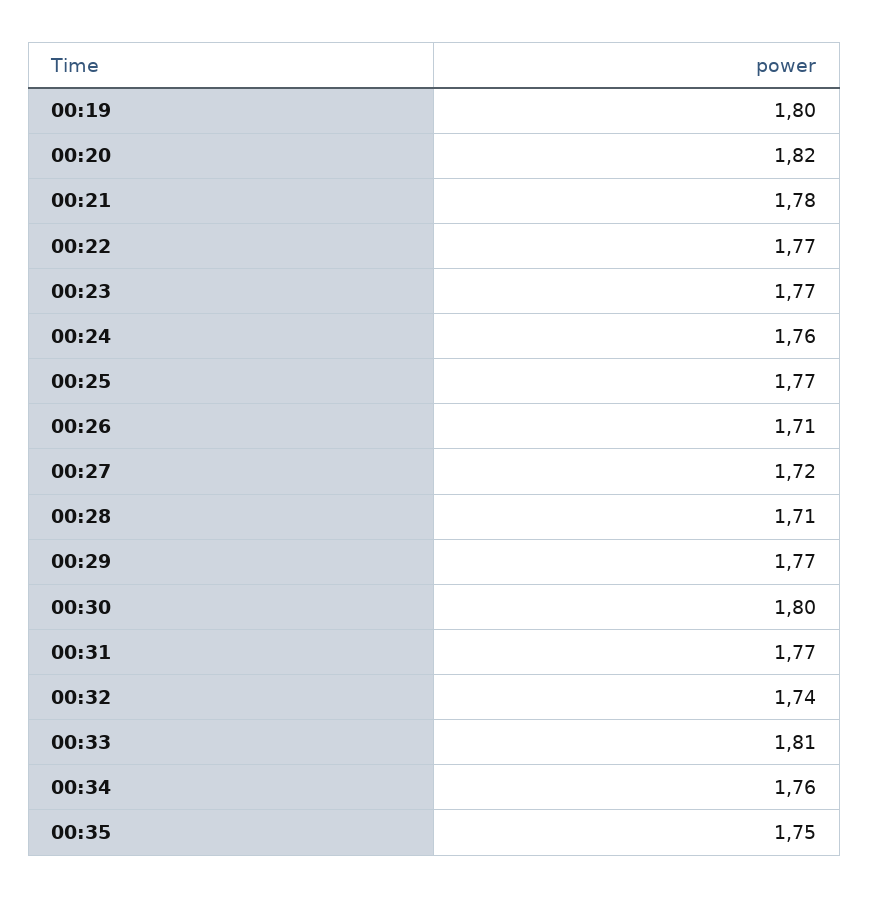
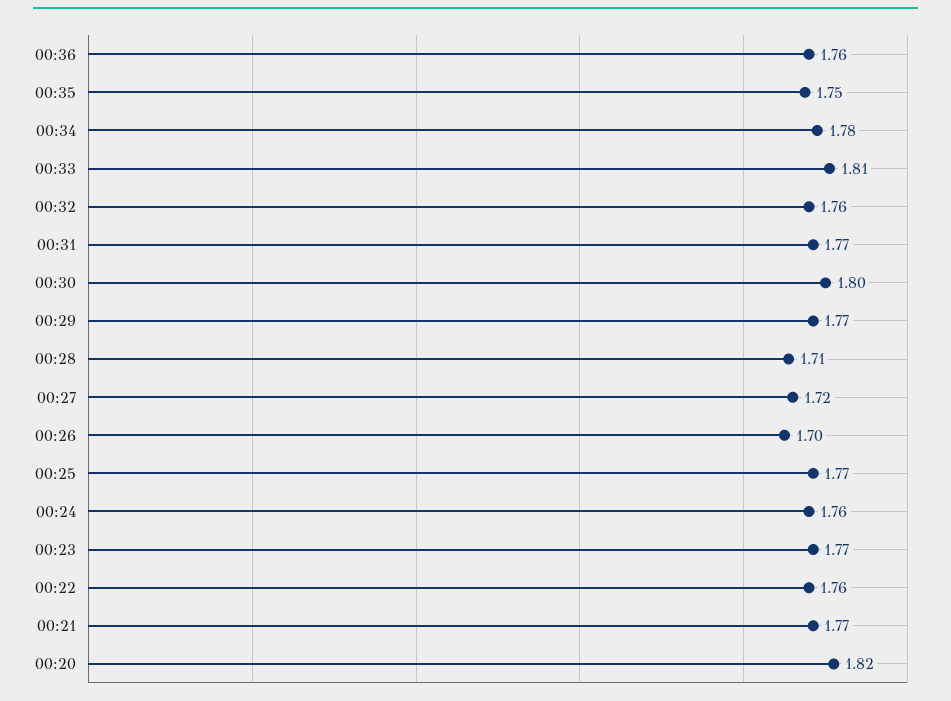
00:19: 1.8 -> none
00:21: 1.78 -> 1.77
00:22: 1.77 -> 1.76
00:26: 1.71 -> 1.7
00:32: 1.74 -> 1.76
00:34: 1.76 -> 1.78
00:36: none -> 1.76

